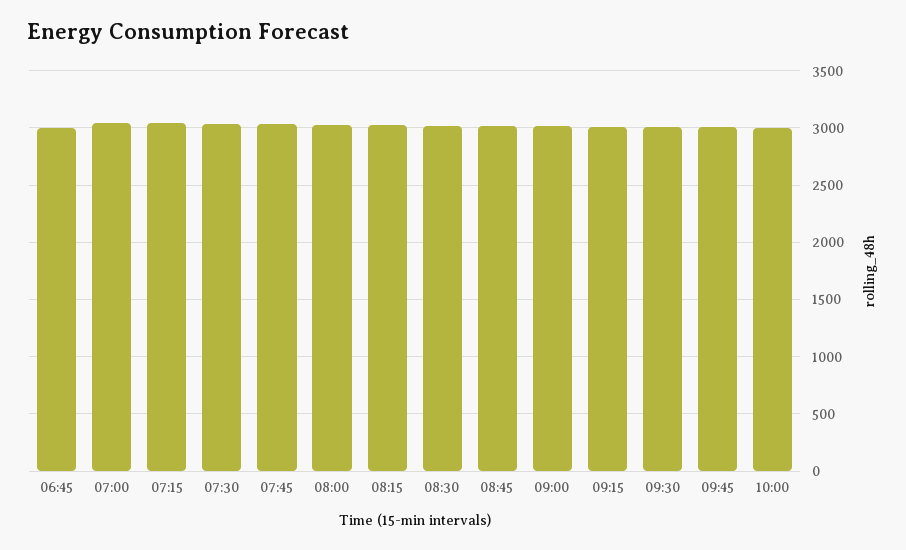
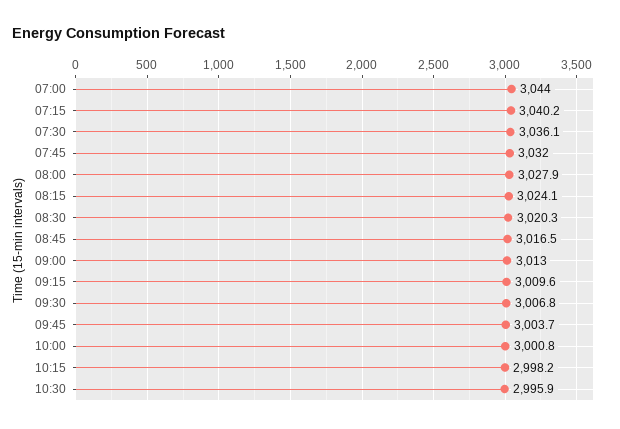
06:45: 3000 -> none
10:15: none -> 2998.2
10:30: none -> 2995.9

